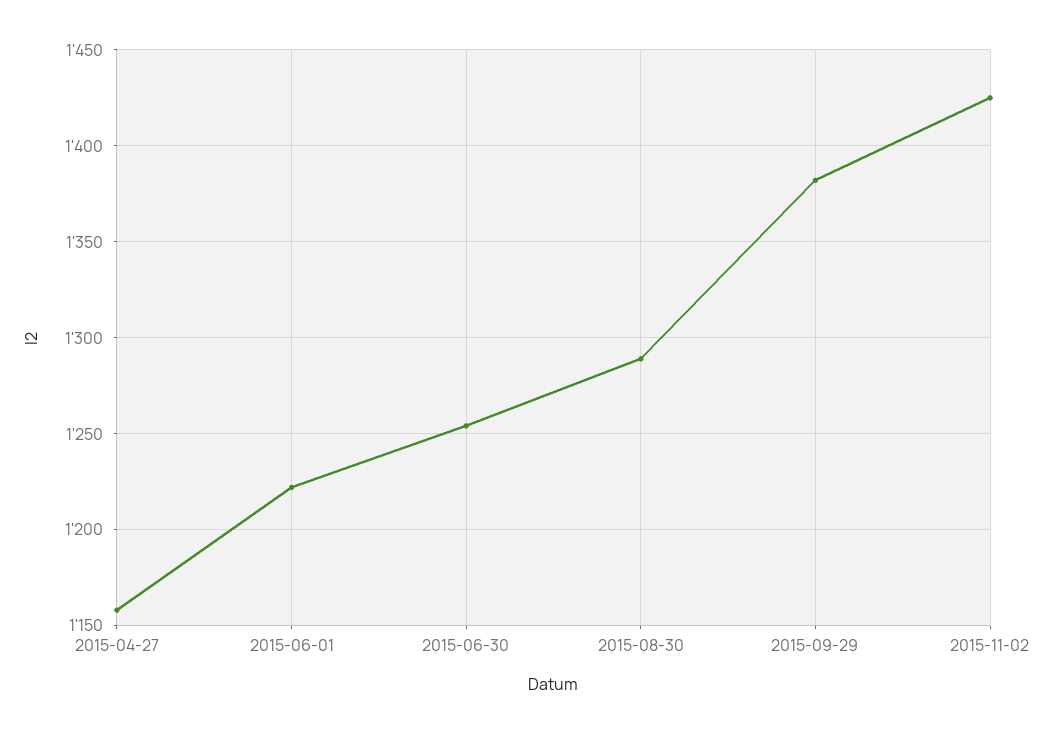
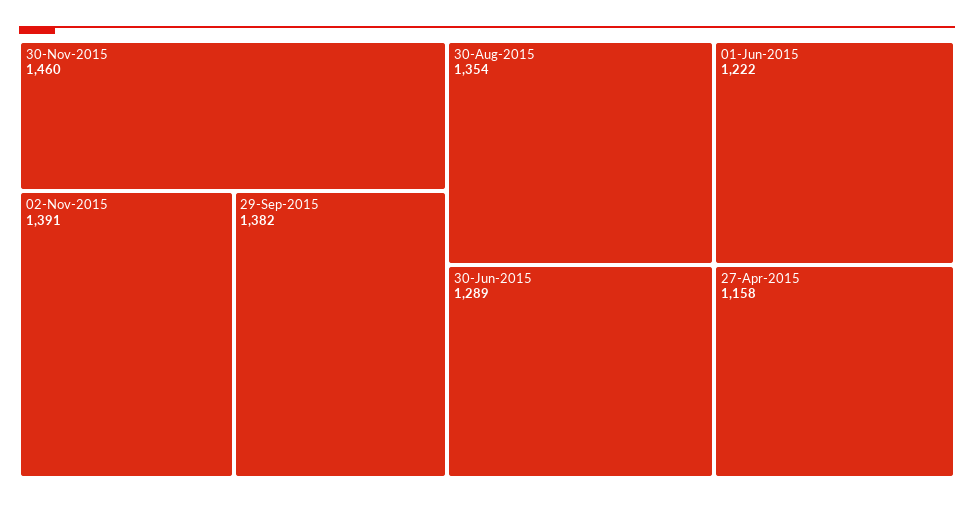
2015-06-30: 1255 -> 1289
2015-08-30: 1290 -> 1354
2015-11-02: 1425 -> 1391
30-Nov-2015: none -> 1460

